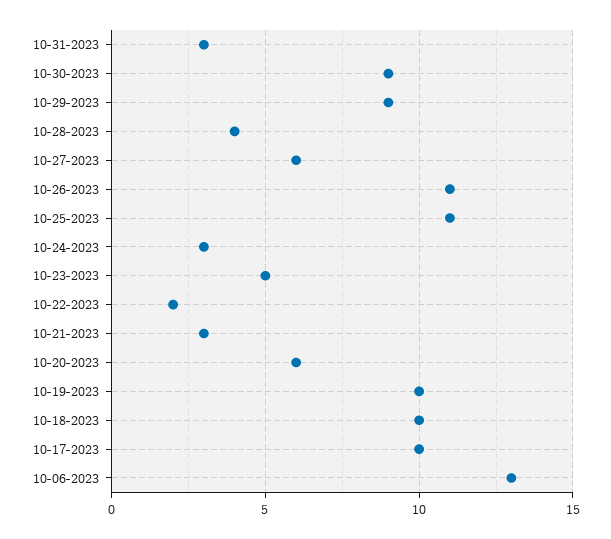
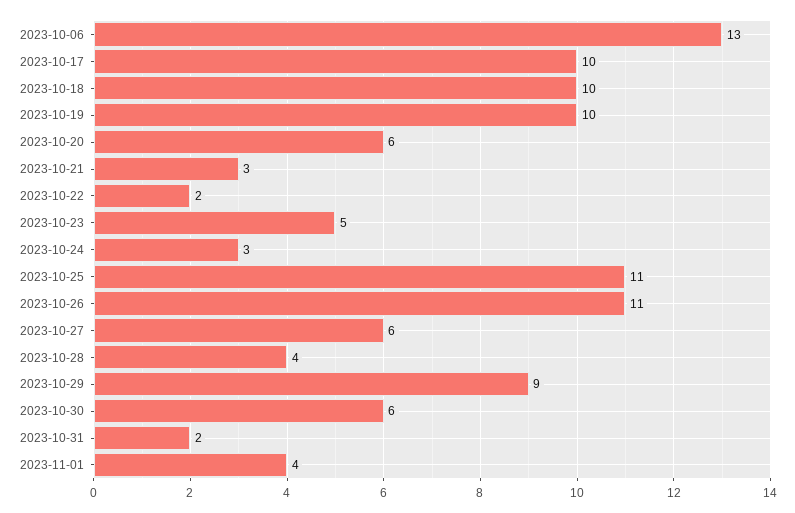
10-31-2023: 3 -> 2
10-30-2023: 9 -> 6
2023-11-01: none -> 4

